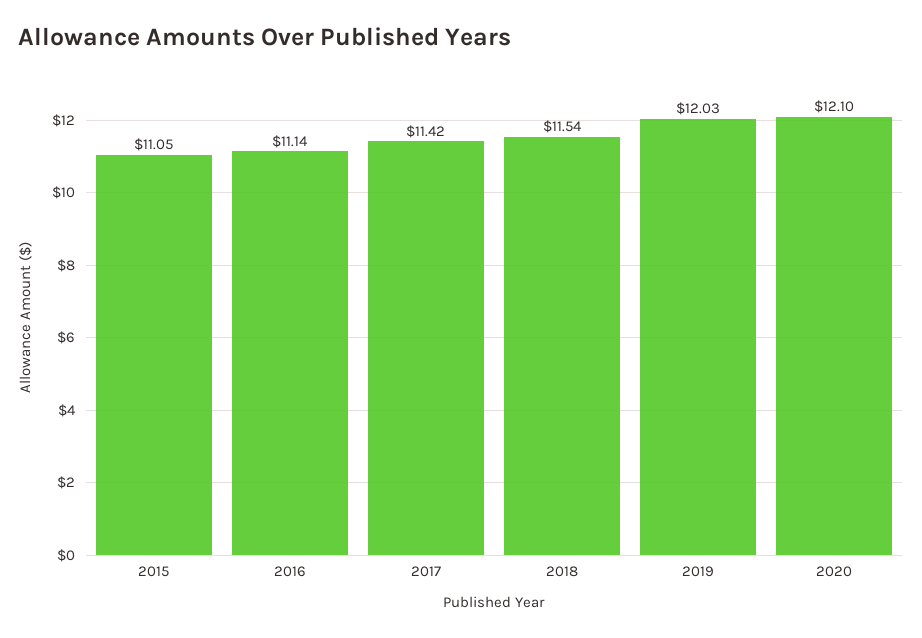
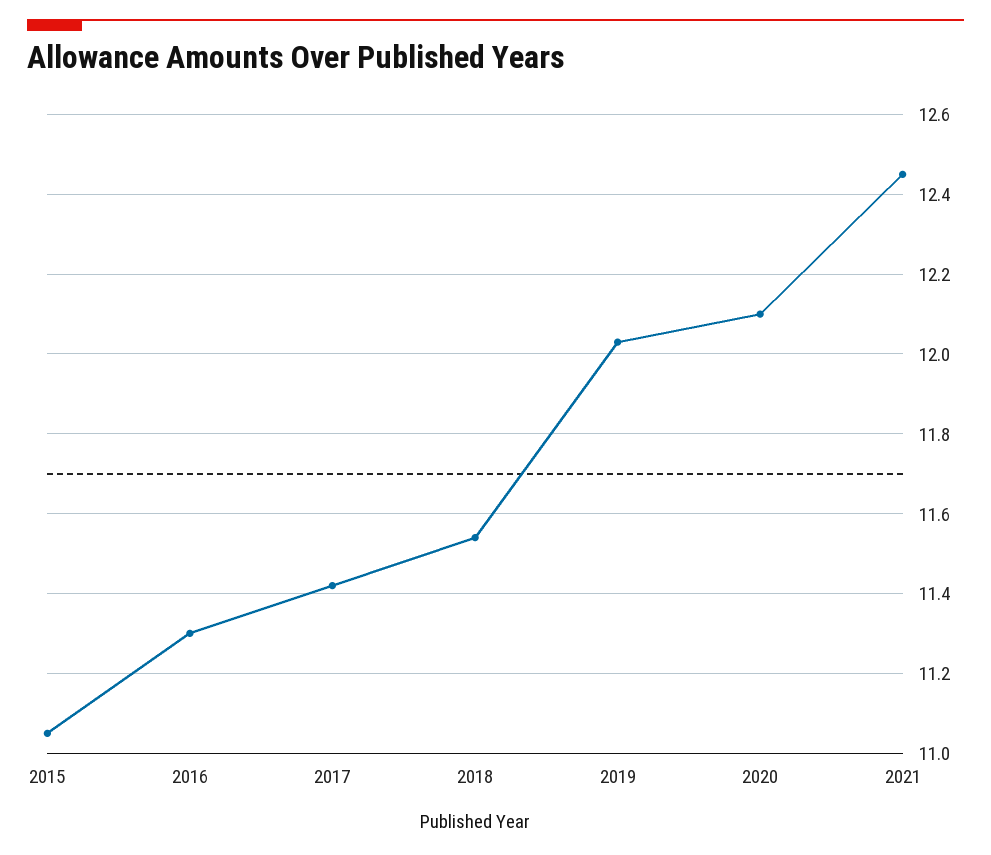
2016: 11.14 -> 11.3
2021: none -> 12.45

